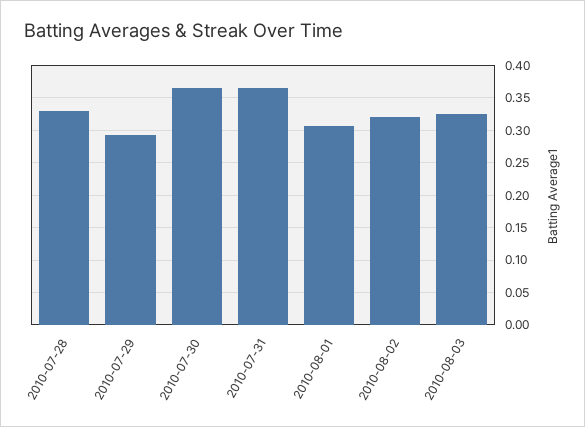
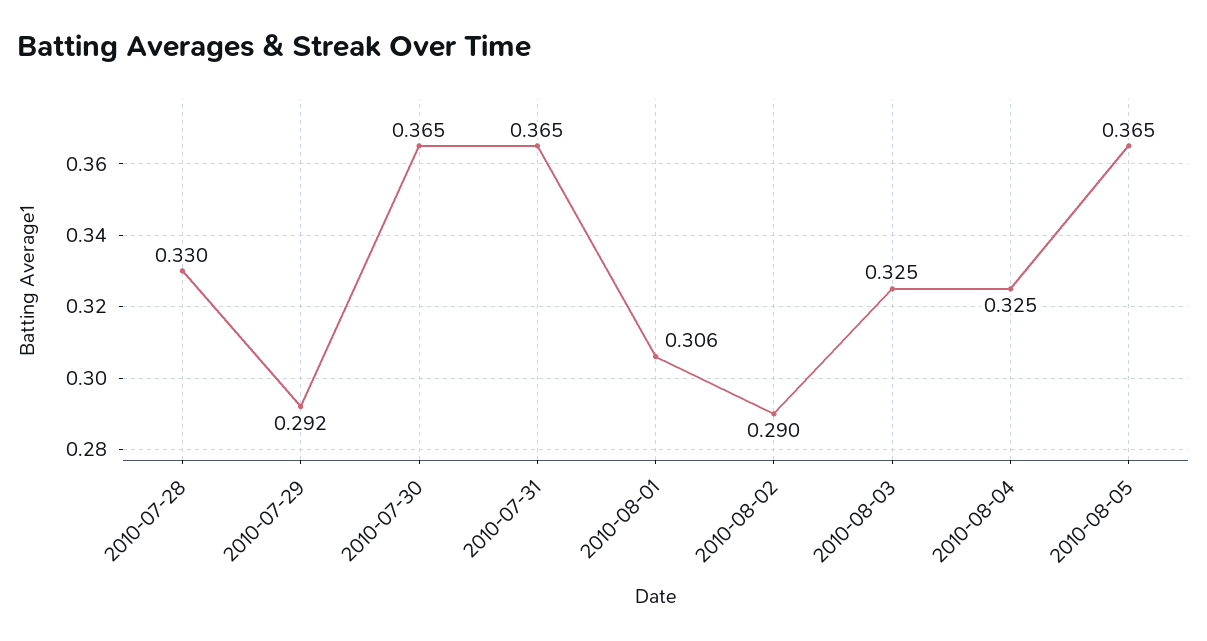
2010-08-02: 0.32 -> 0.29
2010-08-04: none -> 0.325
2010-08-05: none -> 0.365

